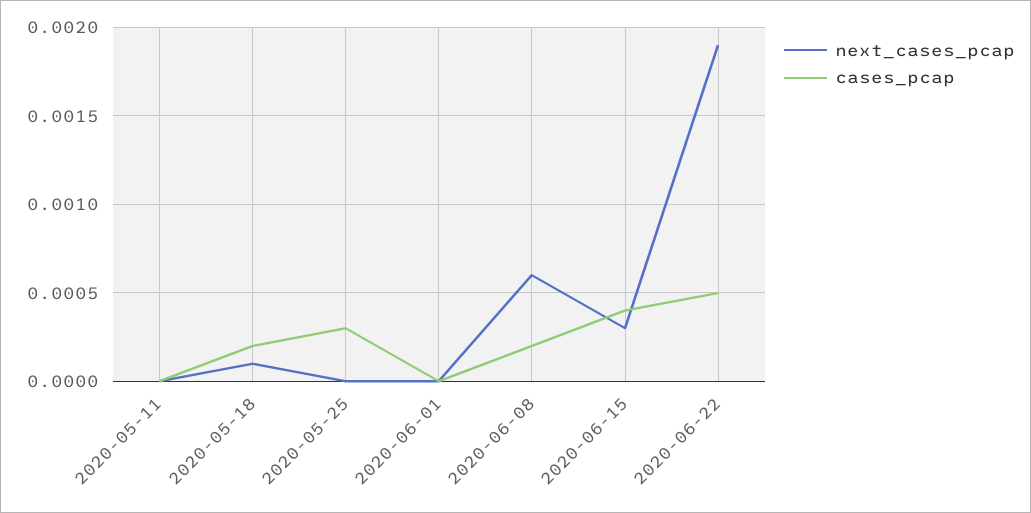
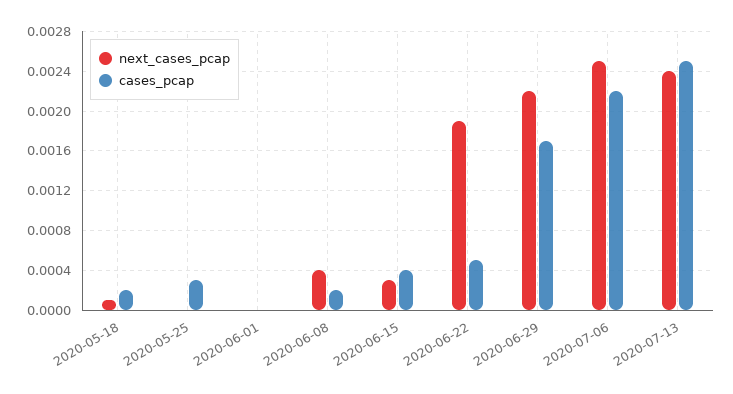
next_cases_pcap, 2020-05-11: 0 -> none
cases_pcap, 2020-05-11: 0 -> none
next_cases_pcap, 2020-06-08: 0.0006 -> 0.0004
next_cases_pcap, 2020-06-29: none -> 0.0022
cases_pcap, 2020-06-29: none -> 0.0017
next_cases_pcap, 2020-07-06: none -> 0.0025
cases_pcap, 2020-07-06: none -> 0.0022
next_cases_pcap, 2020-07-13: none -> 0.0024
cases_pcap, 2020-07-13: none -> 0.0025

